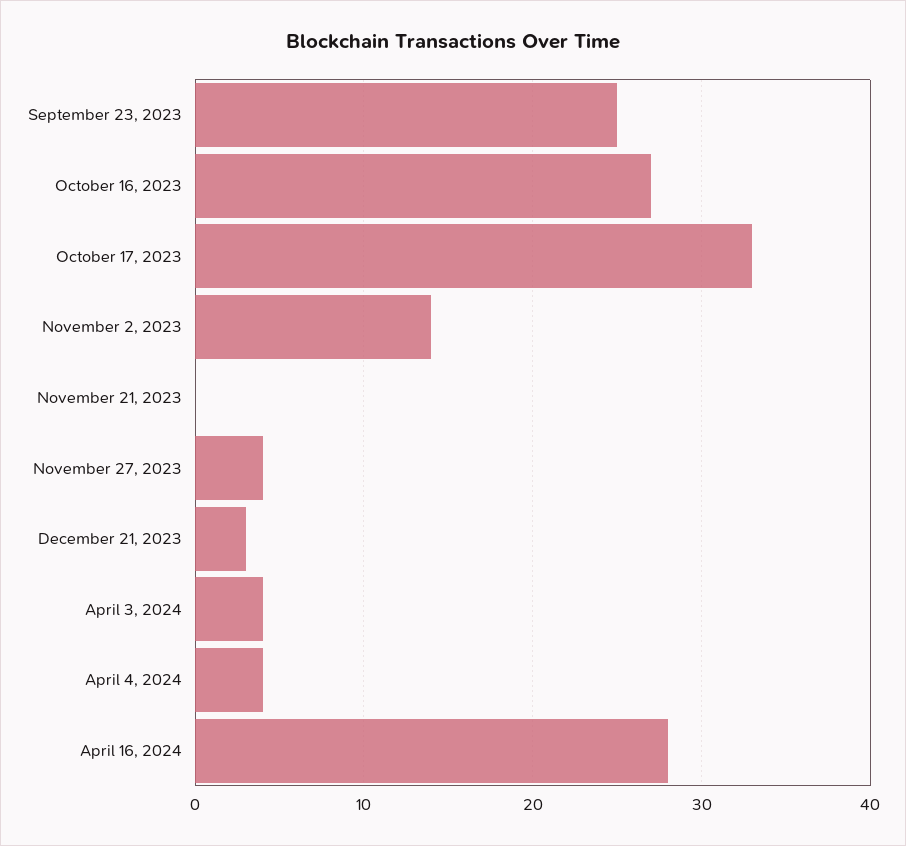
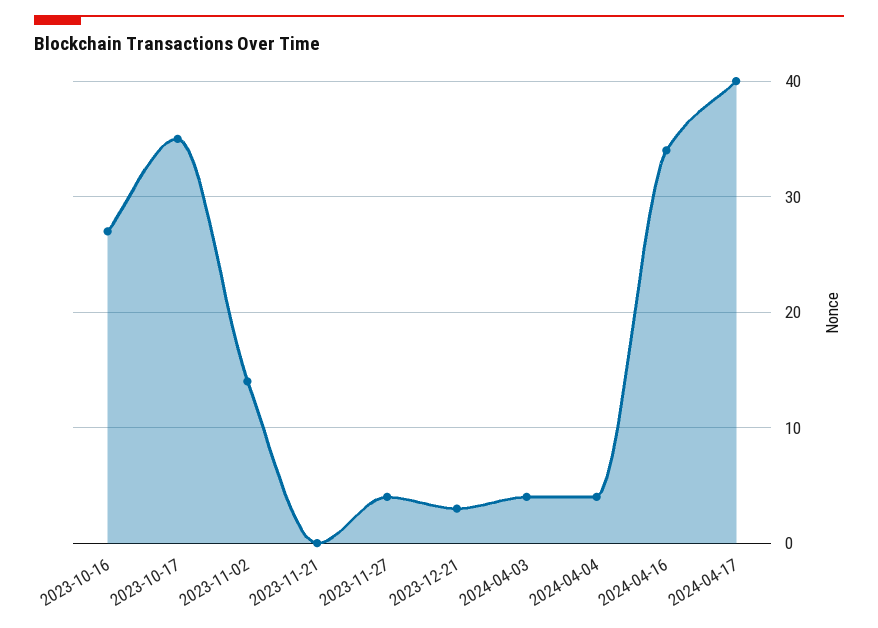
September 23, 2023: 25 -> none
October 17, 2023: 33 -> 35
April 16, 2024: 28 -> 34
2024-04-17: none -> 40

